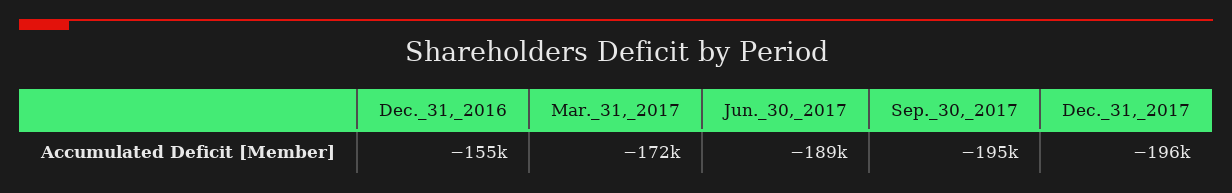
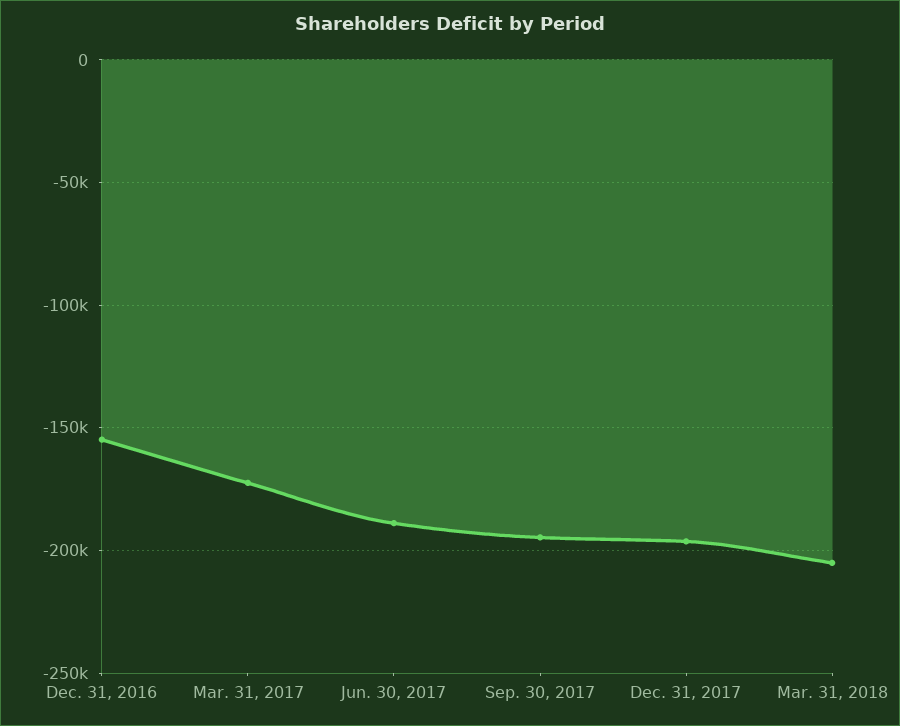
Mar. 31, 2018: none -> -205000

